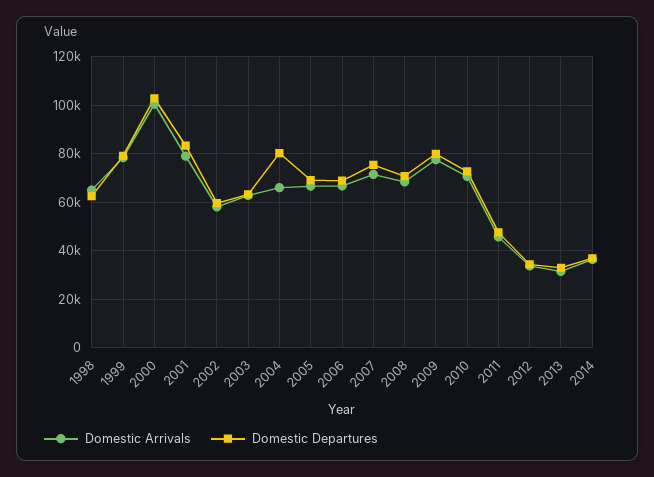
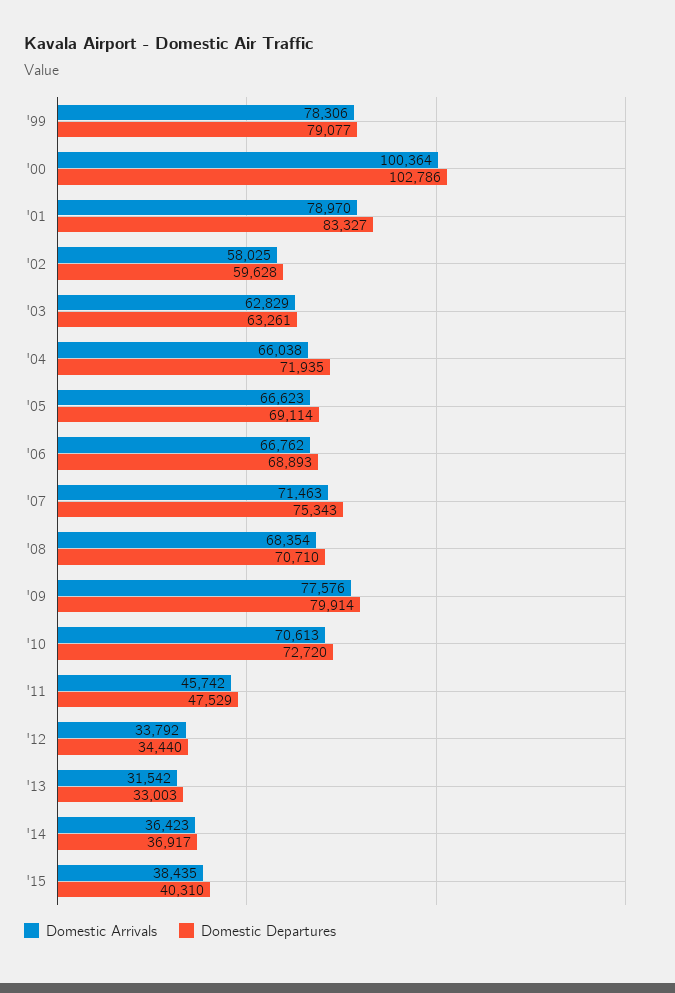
Domestic Arrivals, 1998: 65000 -> none
Domestic Departures, 1998: 62500 -> none
Domestic Departures, 2004: 80000 -> 71935
Domestic Arrivals, '15: none -> 38435
Domestic Departures, '15: none -> 40310

